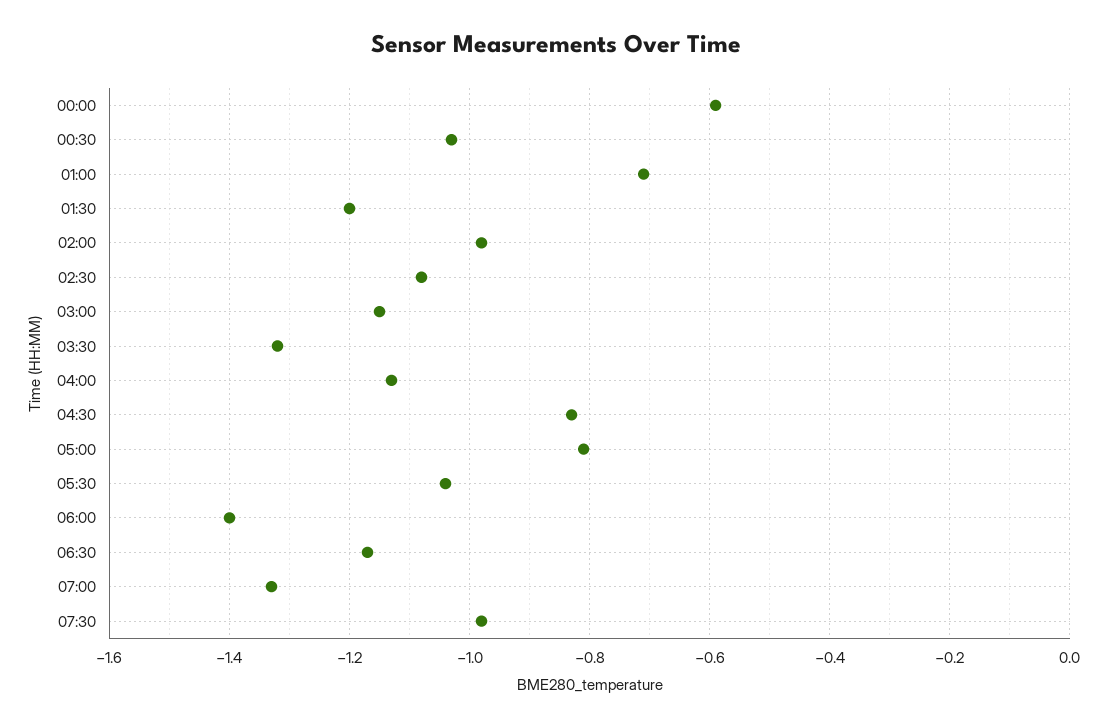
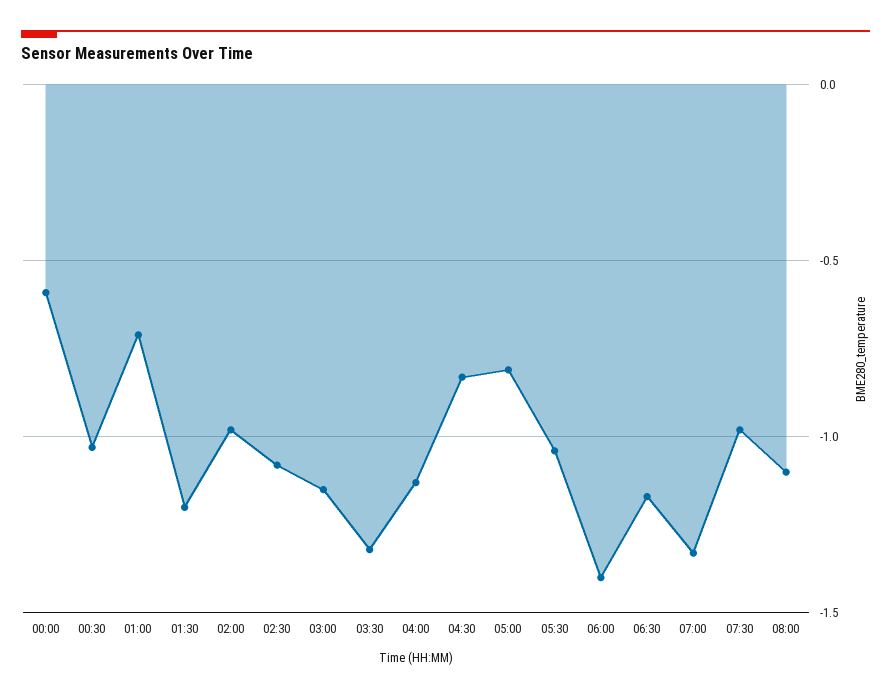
08:00: none -> -1.1

